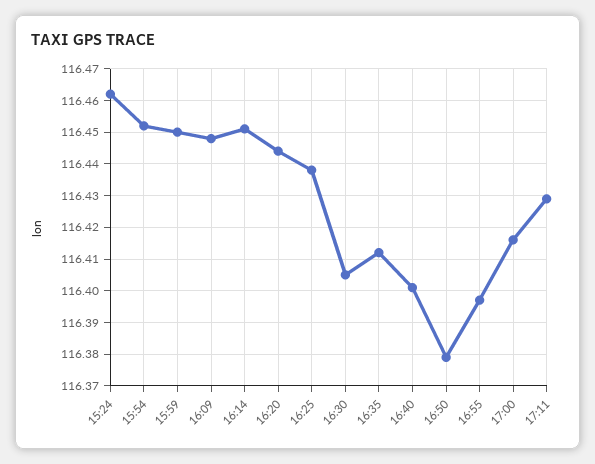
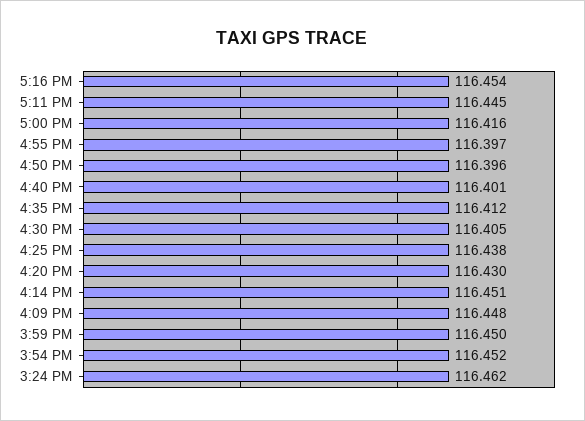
16:20: 116.445 -> 116.43
16:50: 116.38 -> 116.396
17:11: 116.43 -> 116.445
5:16 PM: none -> 116.454

